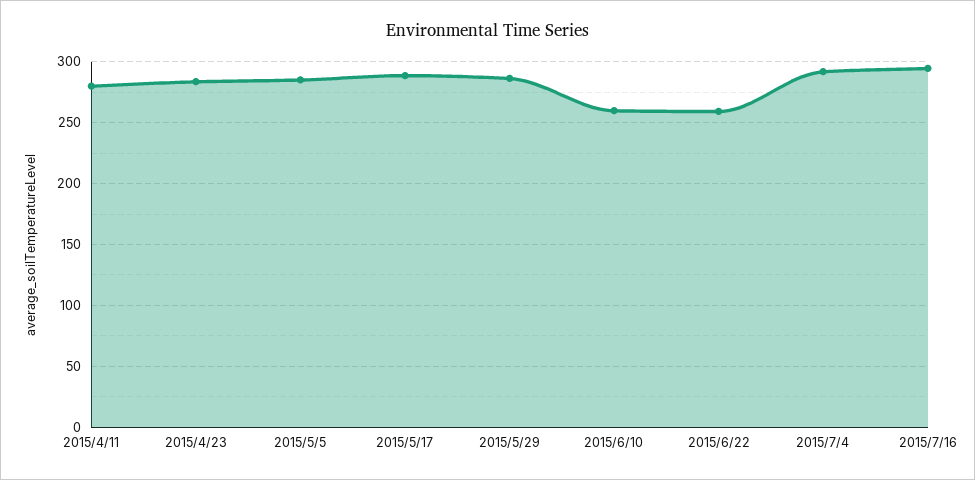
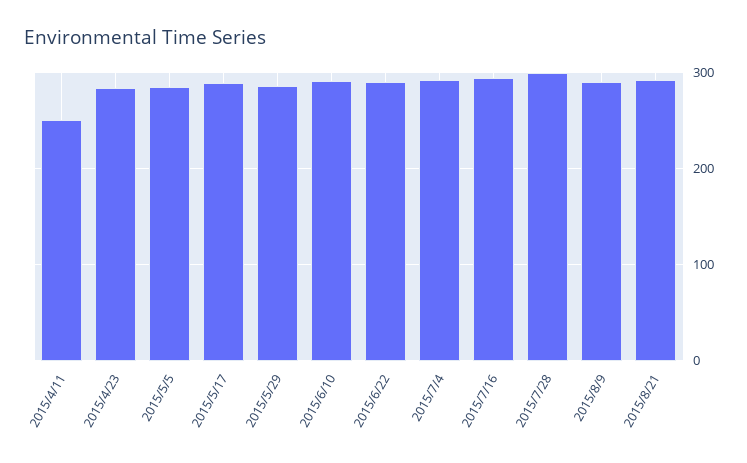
2015/4/11: 280 -> 250
2015/6/10: 260 -> 290
2015/6/22: 260 -> 290
2015/7/28: none -> 300
2015/8/9: none -> 290
2015/8/21: none -> 290

